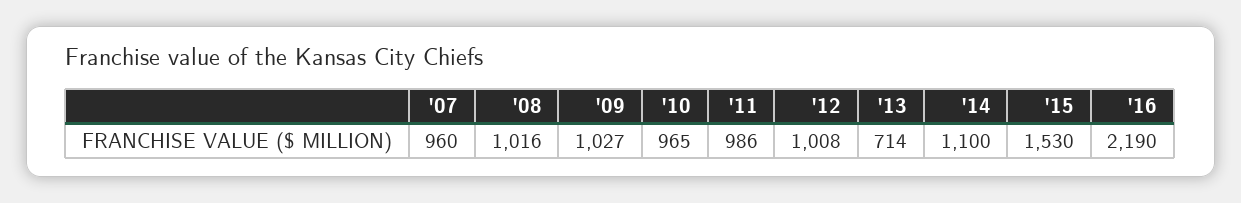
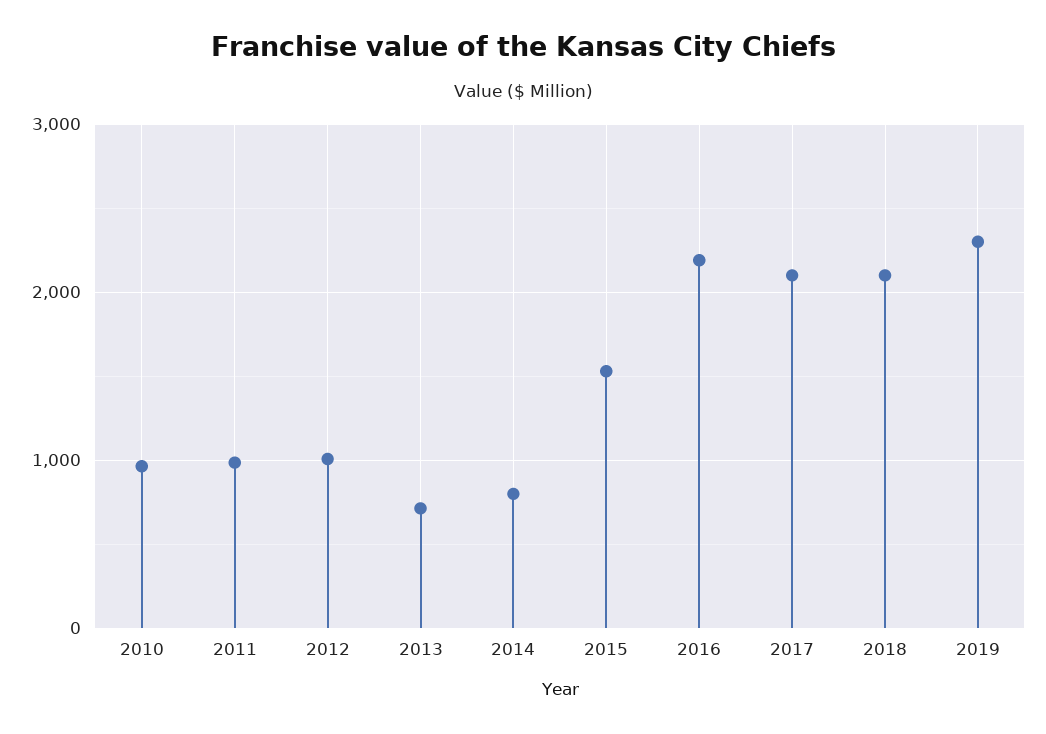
'07: 960 -> none
'08: 1016 -> none
'09: 1027 -> none
'14: 1100 -> 800
2017: none -> 2100
2018: none -> 2100
2019: none -> 2300

